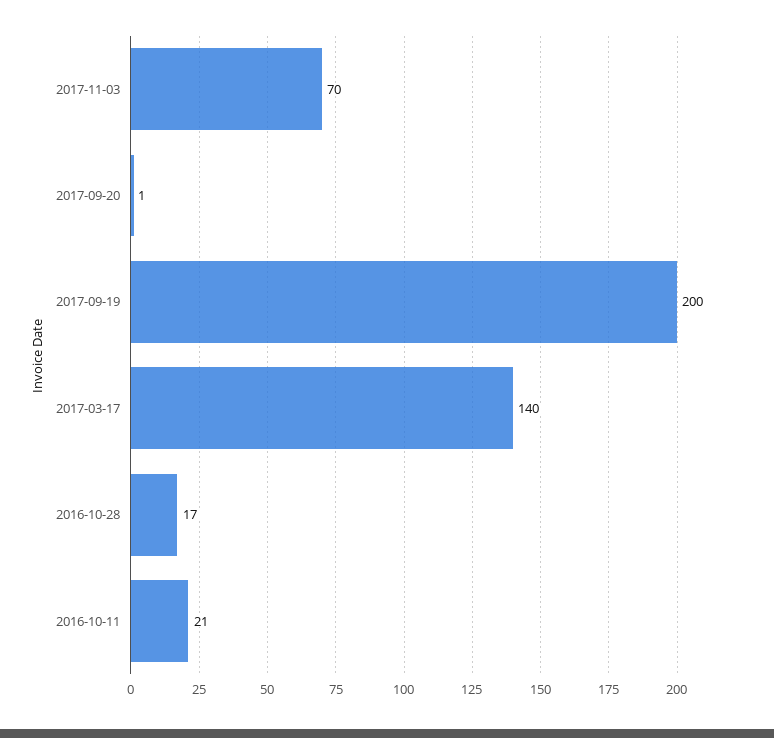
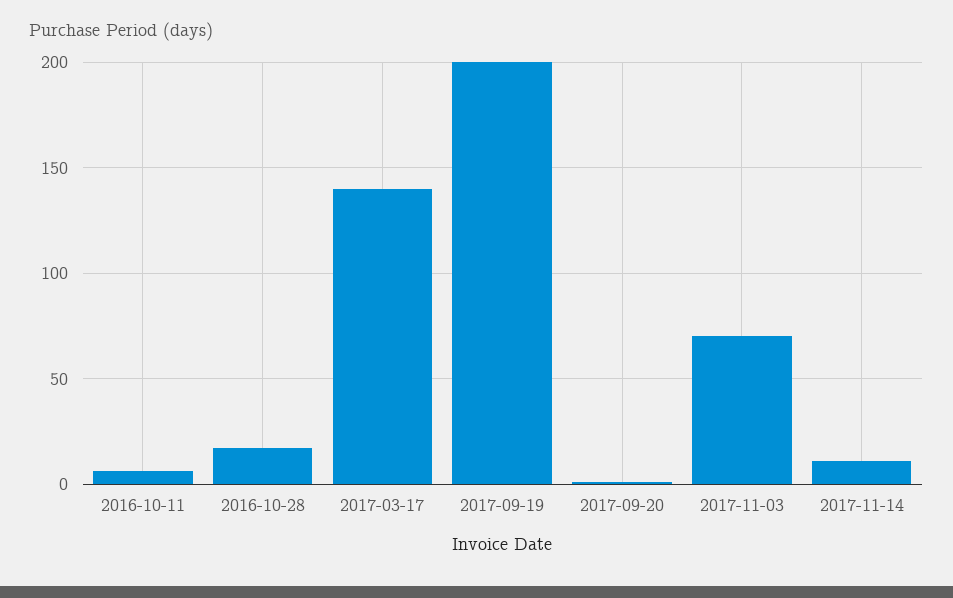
2016-10-11: 21 -> 5
2017-11-14: none -> 10

